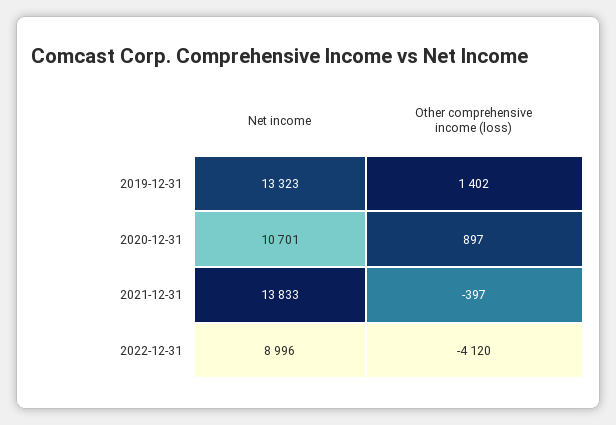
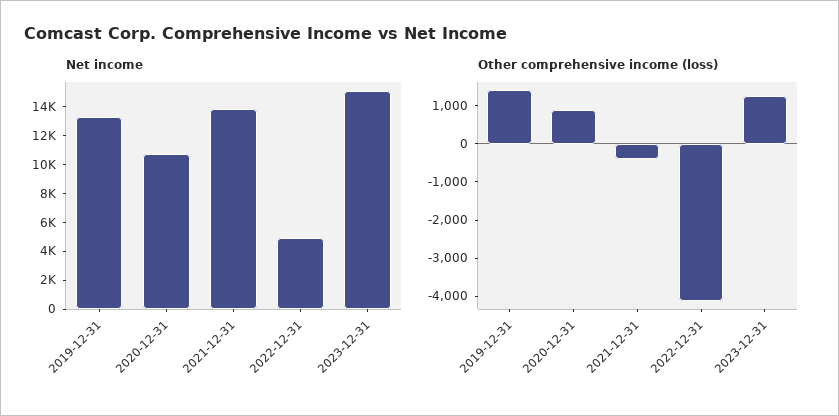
Net income, 2022-12-31: 8996 -> 5000
Net income, 2023-12-31: none -> 15000
Other comprehensive income (loss), 2023-12-31: none -> 1250

